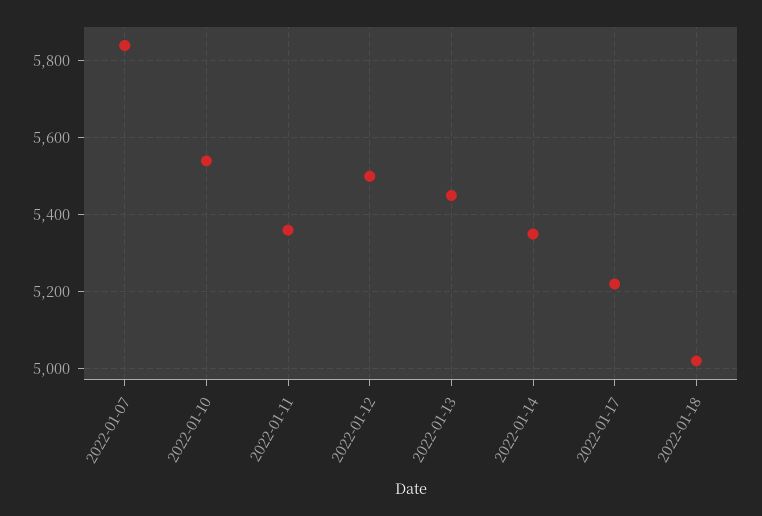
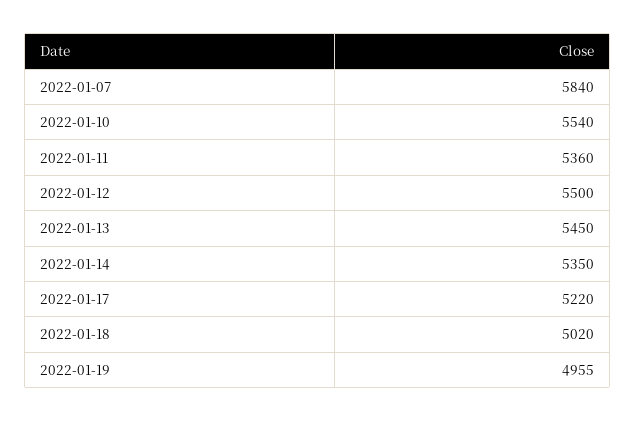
2022-01-19: none -> 4955

